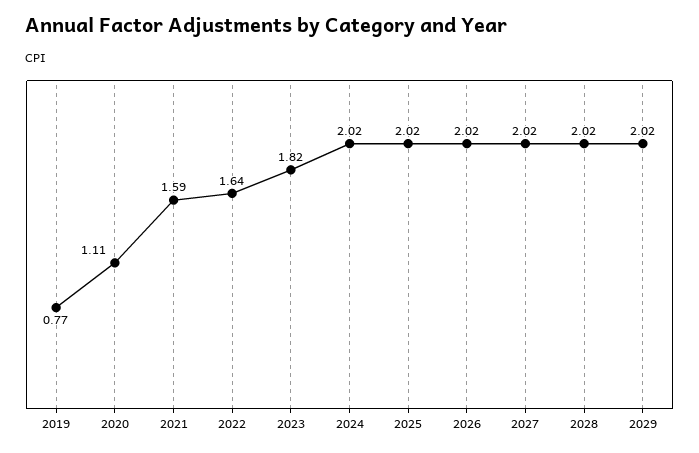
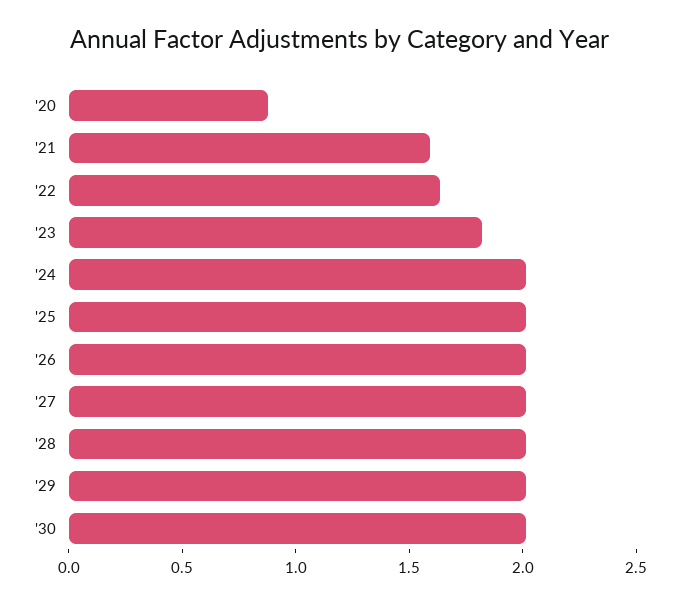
2019: 0.77 -> none
2020: 1.11 -> 0.9
'30: none -> 2

